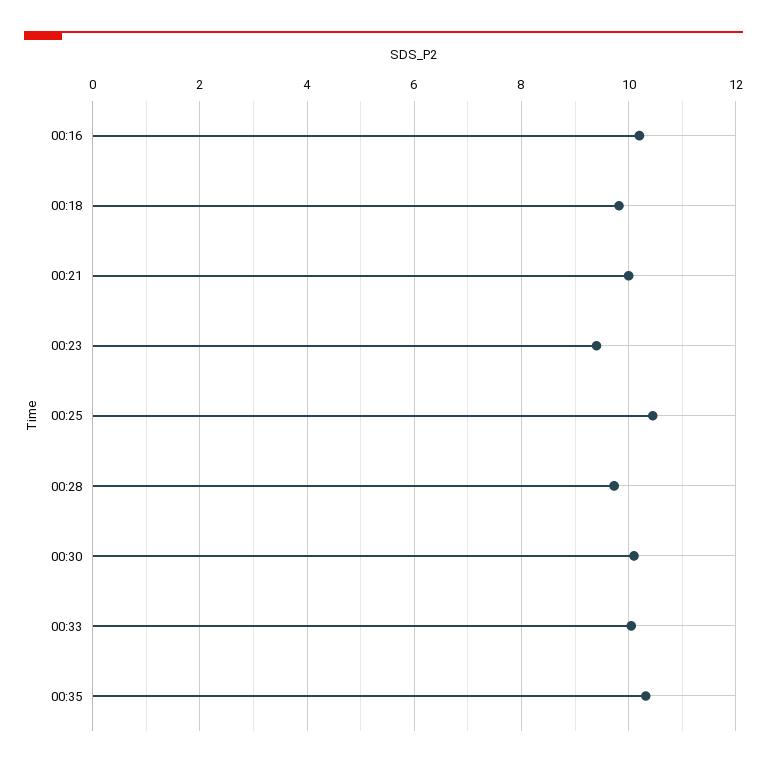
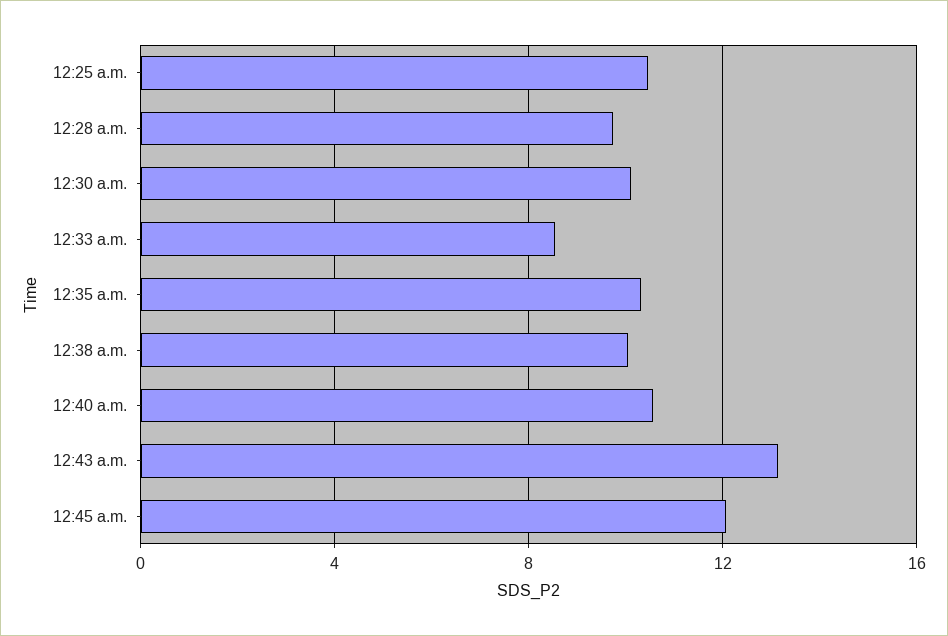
00:16: 10.2 -> none
00:18: 9.8 -> none
00:21: 10 -> none
00:23: 9.4 -> none
00:33: 10 -> 8.5
12:38 a.m.: none -> 10
12:40 a.m.: none -> 10.5
12:43 a.m.: none -> 13
12:45 a.m.: none -> 12

